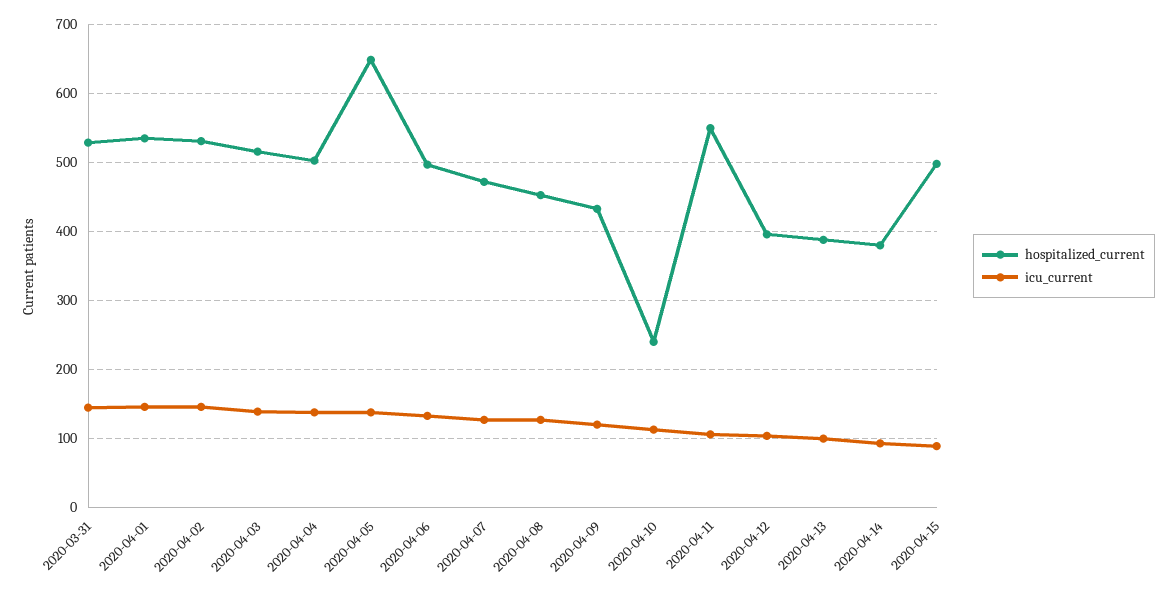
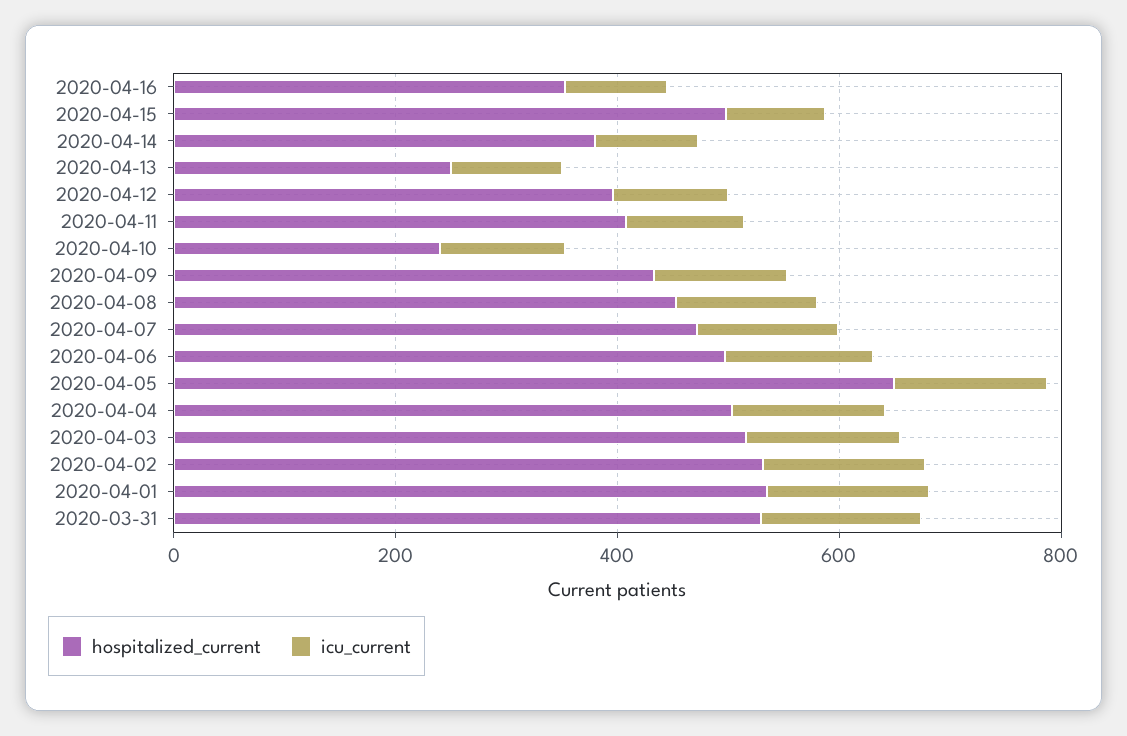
hospitalized_current, 2020-04-11: 550 -> 400
hospitalized_current, 2020-04-13: 390 -> 250
hospitalized_current, 2020-04-16: none -> 350
icu_current, 2020-04-16: none -> 100

